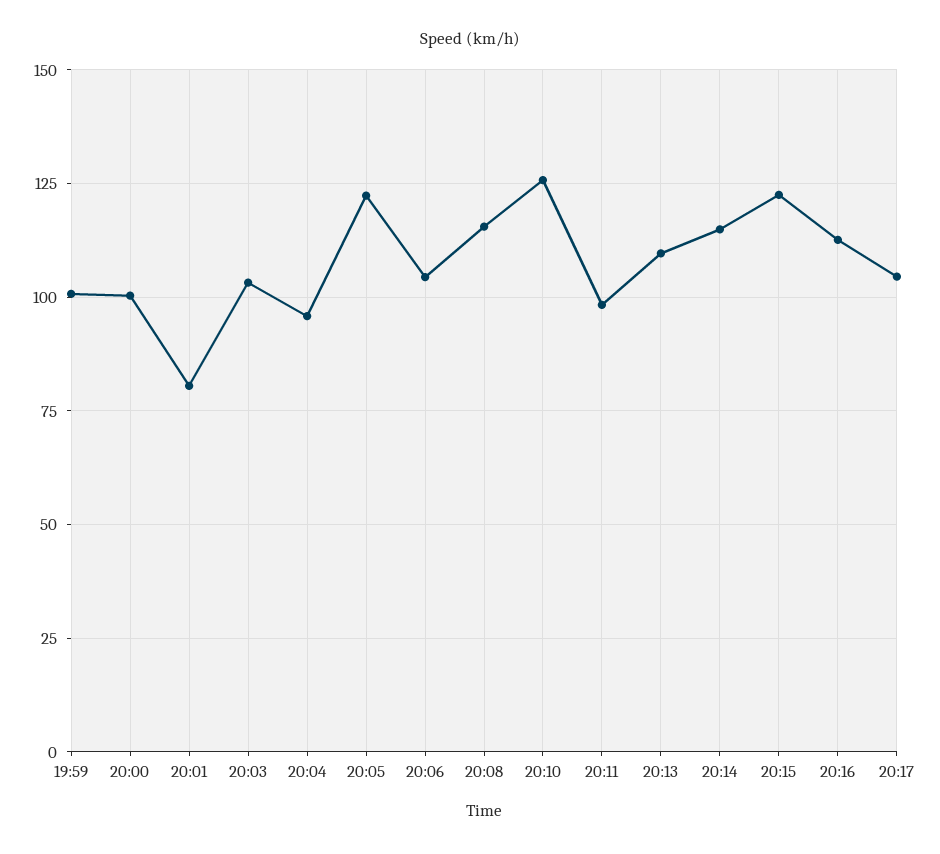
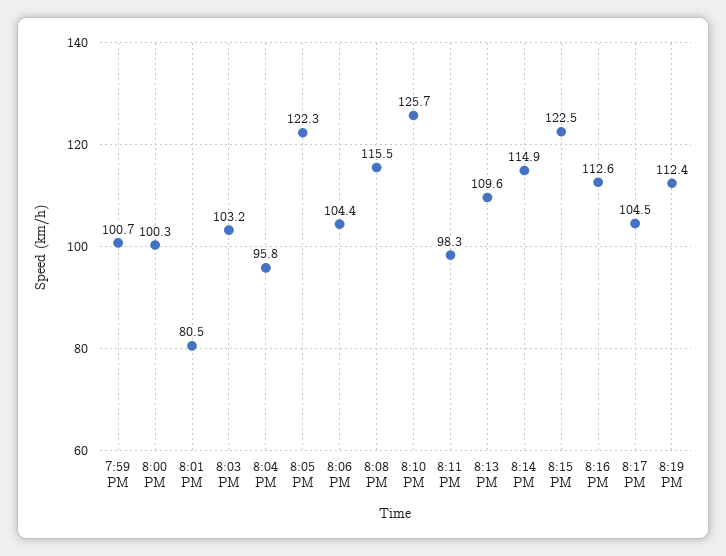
8:19 PM: none -> 112.4

